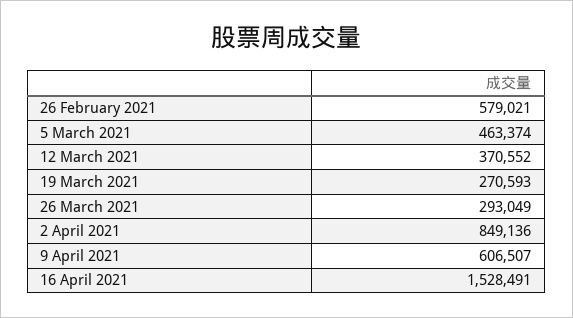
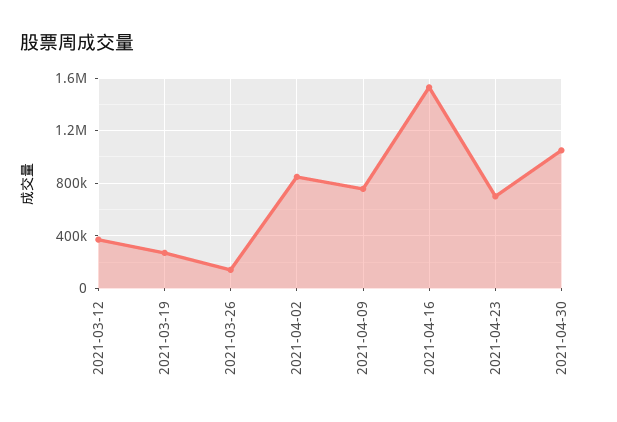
26 February 2021: 579021 -> none
5 March 2021: 463374 -> none
26 March 2021: 293049 -> 150000
9 April 2021: 606507 -> 750000
2021-04-23: none -> 700000
2021-04-30: none -> 1050000

